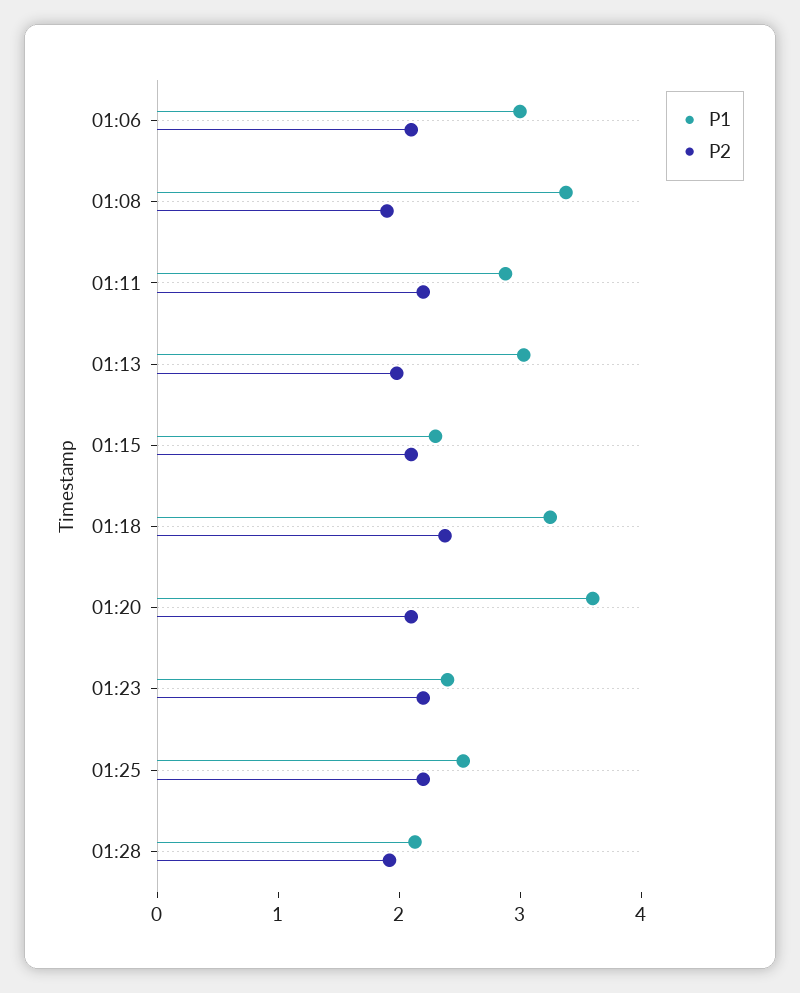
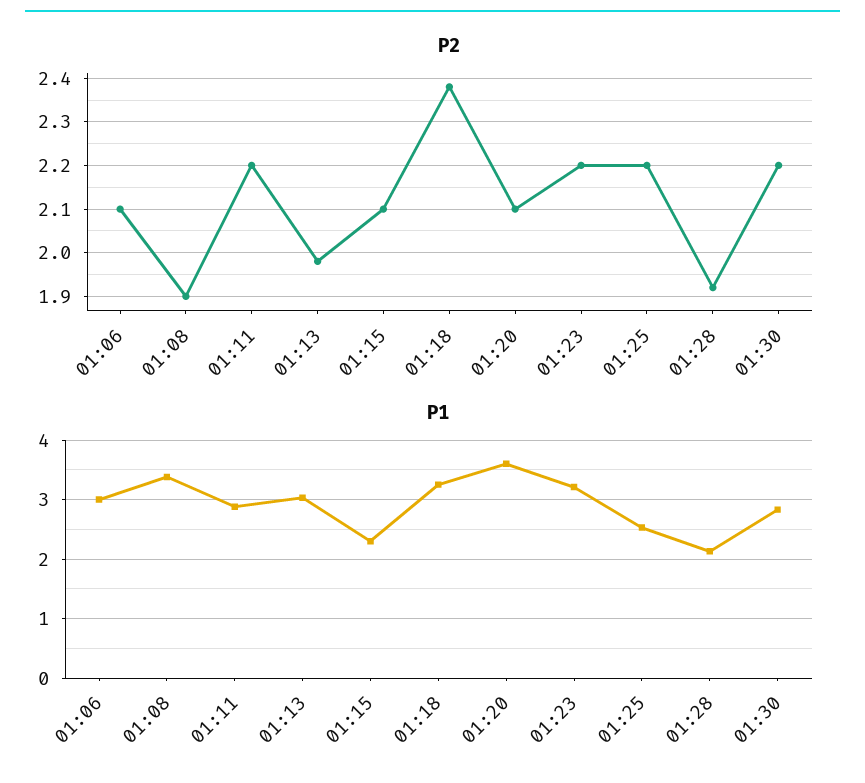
P1, 01:23: 2.4 -> 3.2
P2, 01:30: none -> 2.2
P1, 01:30: none -> 2.8

